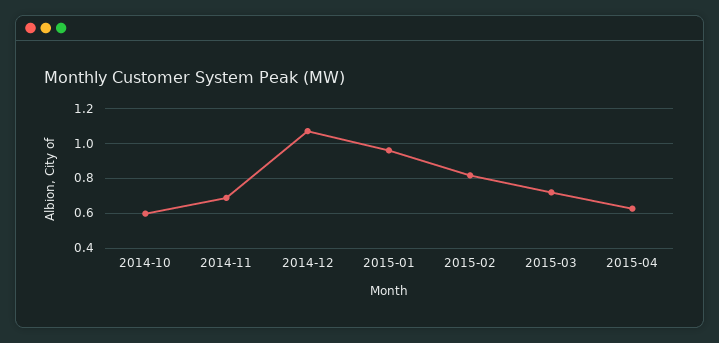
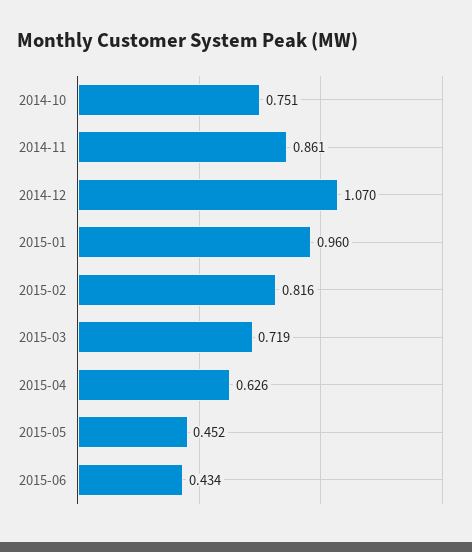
2014-10: 0.6 -> 0.751
2014-11: 0.7 -> 0.861
2015-05: none -> 0.452
2015-06: none -> 0.434

